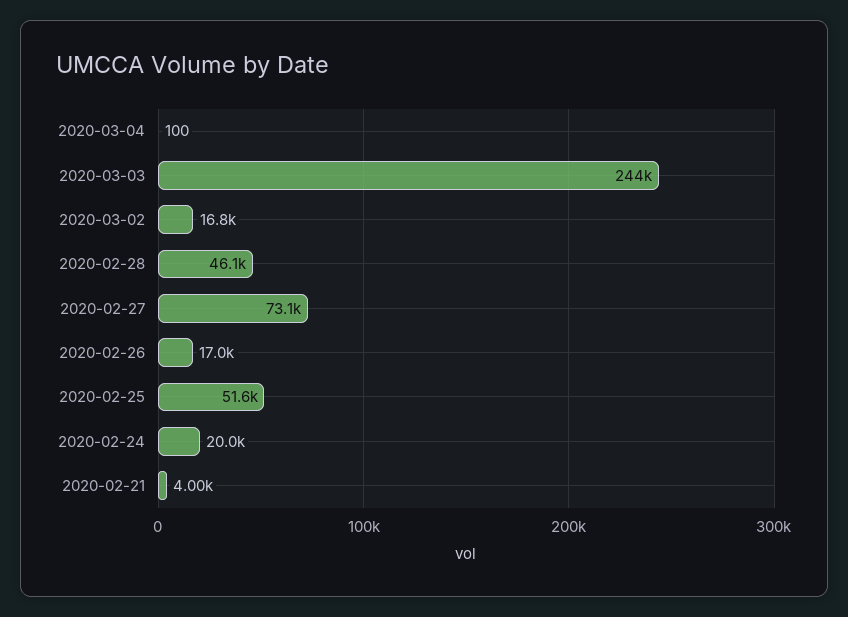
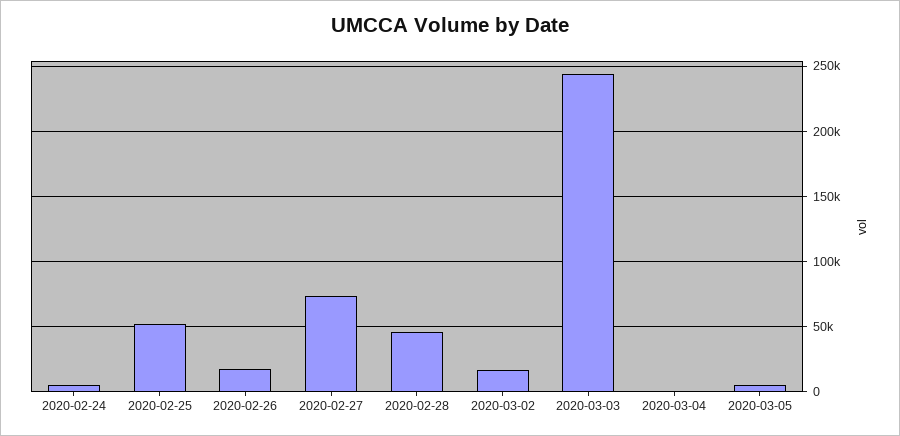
2020-02-24: 20000 -> 5000
2020-02-21: 4000 -> none
2020-03-05: none -> 5000

